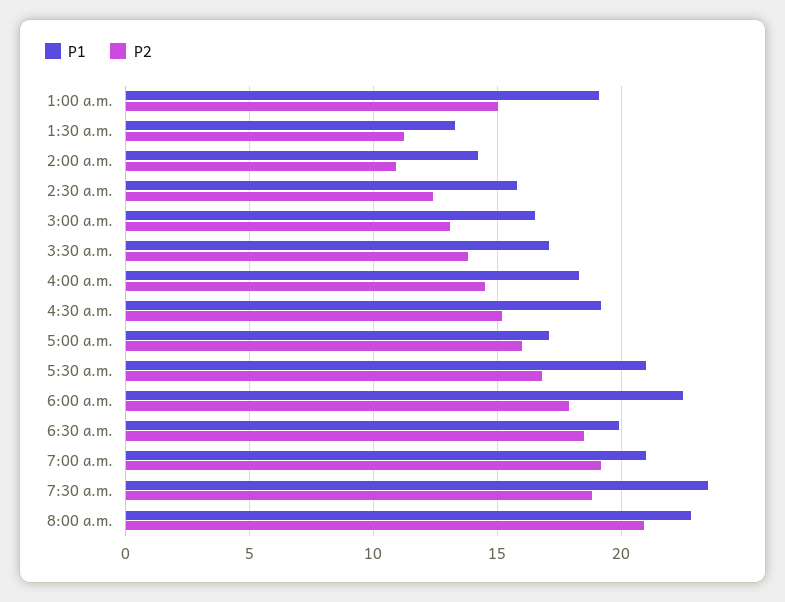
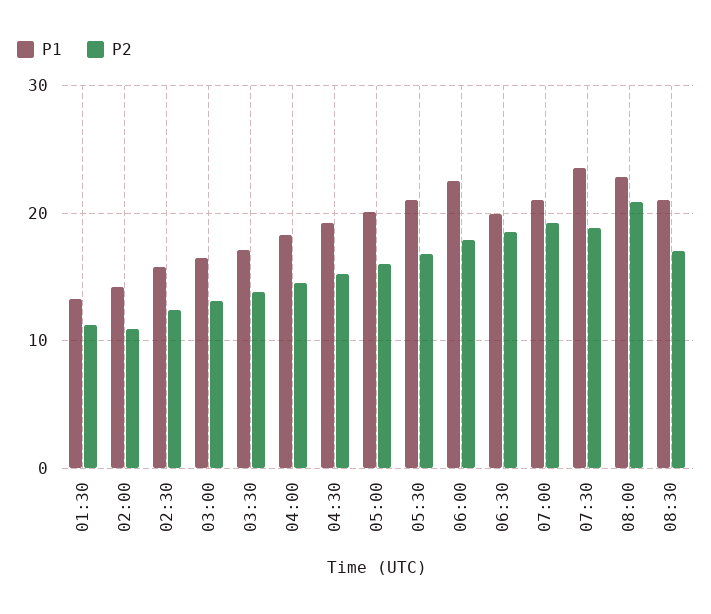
P1, 1:00 a.m.: 19 -> none
P2, 1:00 a.m.: 15 -> none
P1, 5:00 a.m.: 17 -> 20
P1, 08:30: none -> 21
P2, 08:30: none -> 17

